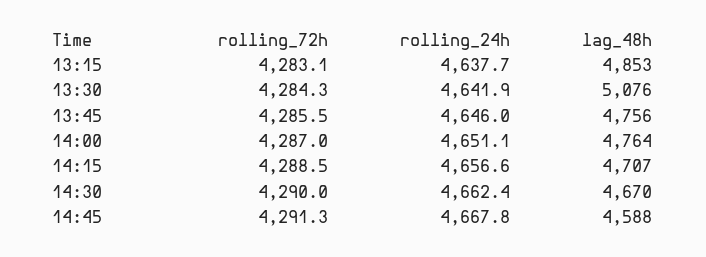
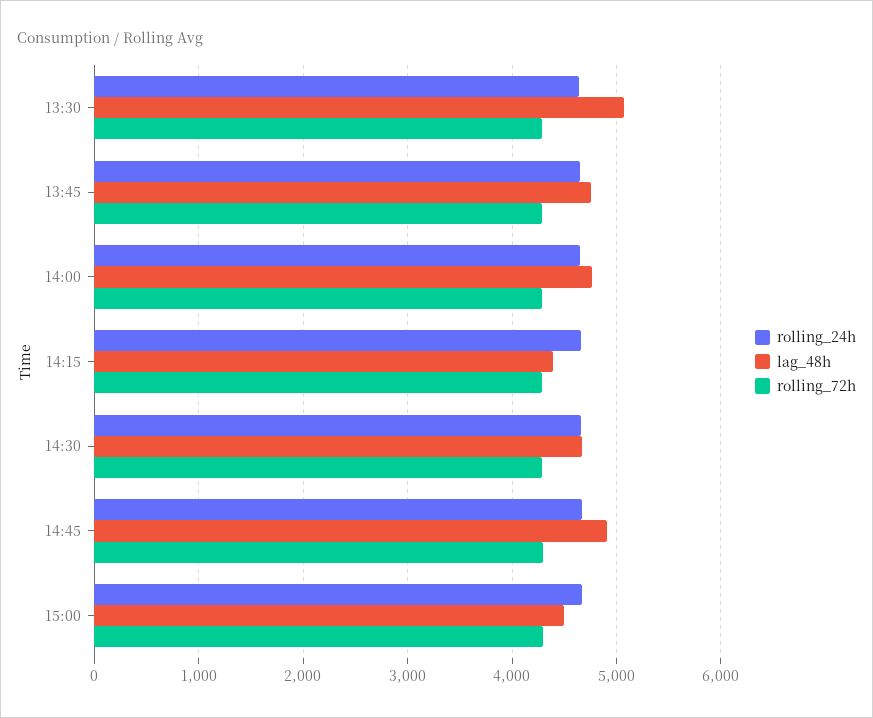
rolling_72h, 13:15: 4283.1 -> none
rolling_24h, 13:15: 4637.7 -> none
lag_48h, 13:15: 4853 -> none
lag_48h, 14:15: 4707 -> 4400
lag_48h, 14:45: 4588 -> 4900
rolling_24h, 15:00: none -> 4700
lag_48h, 15:00: none -> 4500
rolling_72h, 15:00: none -> 4300

